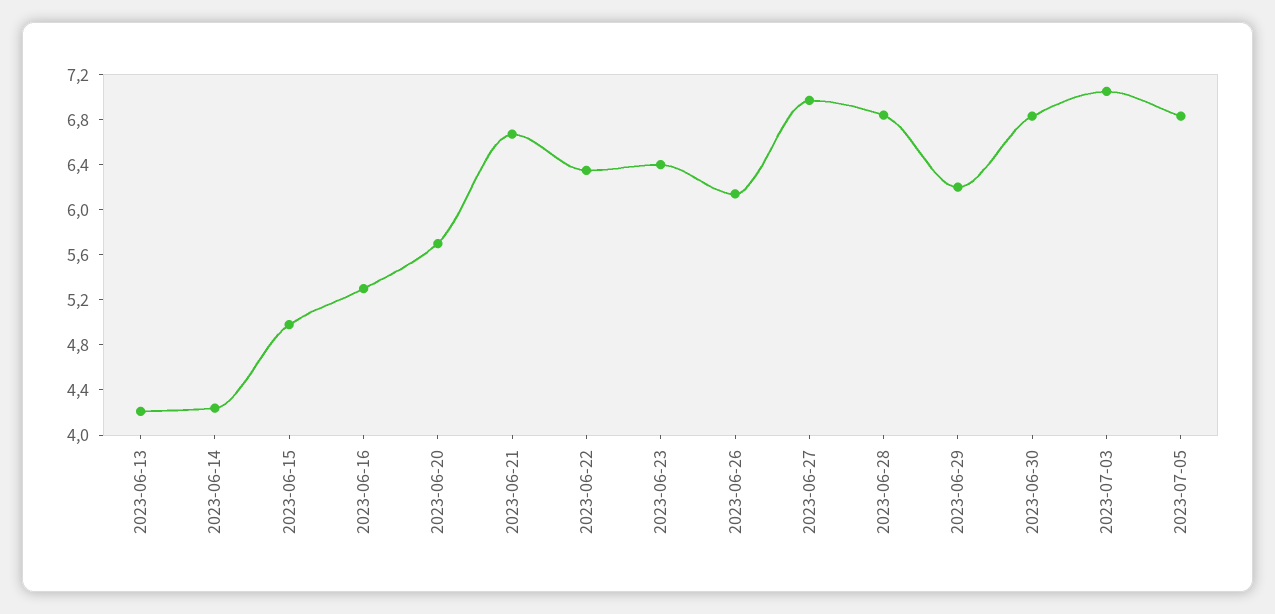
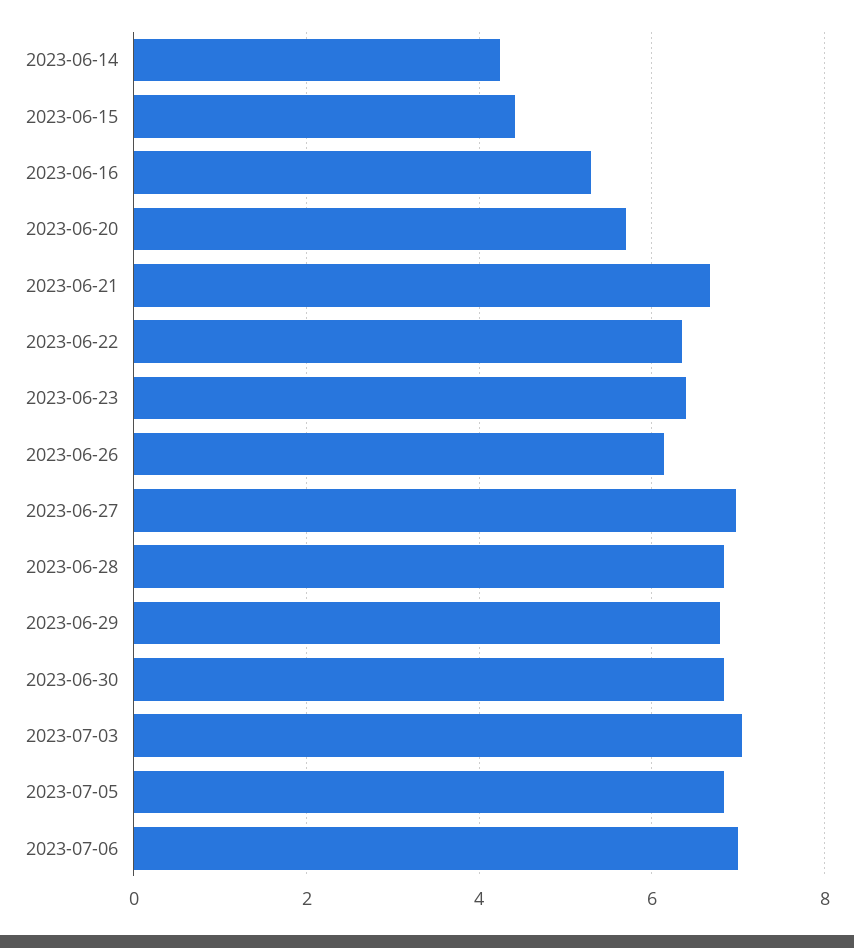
2023-06-13: 4.2 -> none
2023-06-15: 5 -> 4.4
2023-06-29: 6.2 -> 6.8
2023-07-06: none -> 7

